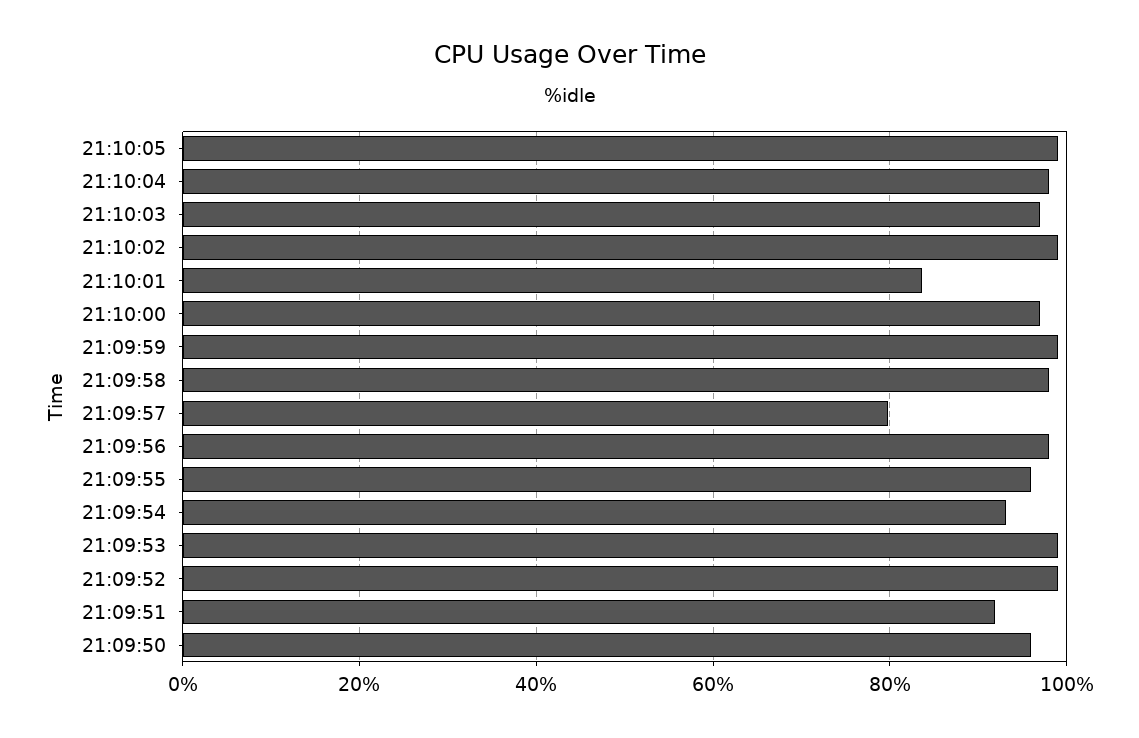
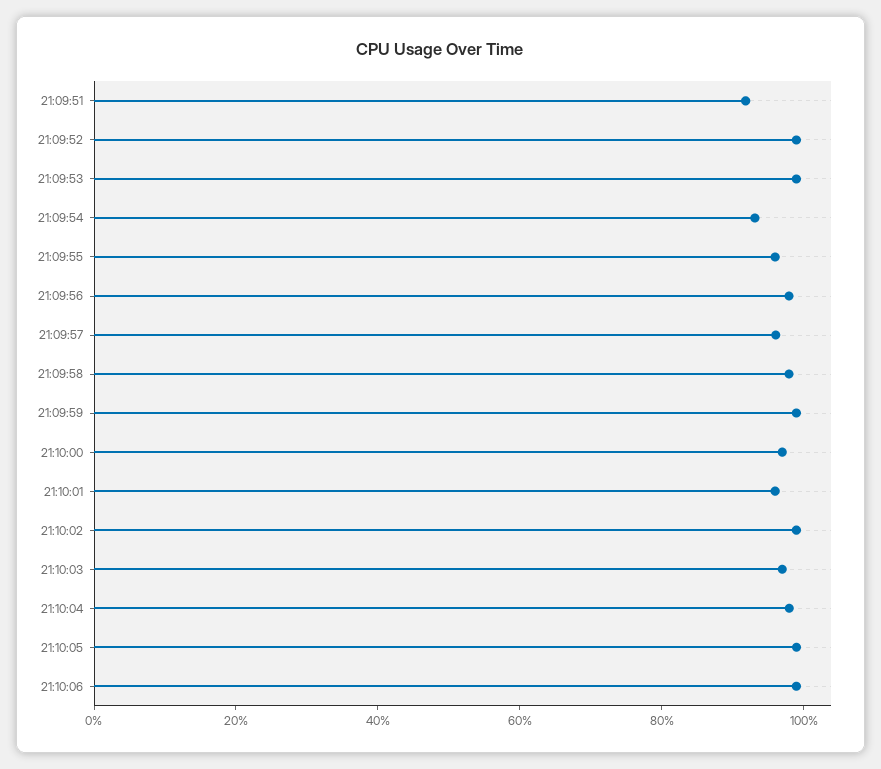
21:10:01: 84 -> 95
21:09:57: 80 -> 95
21:09:50: 96 -> none
21:10:06: none -> 100

